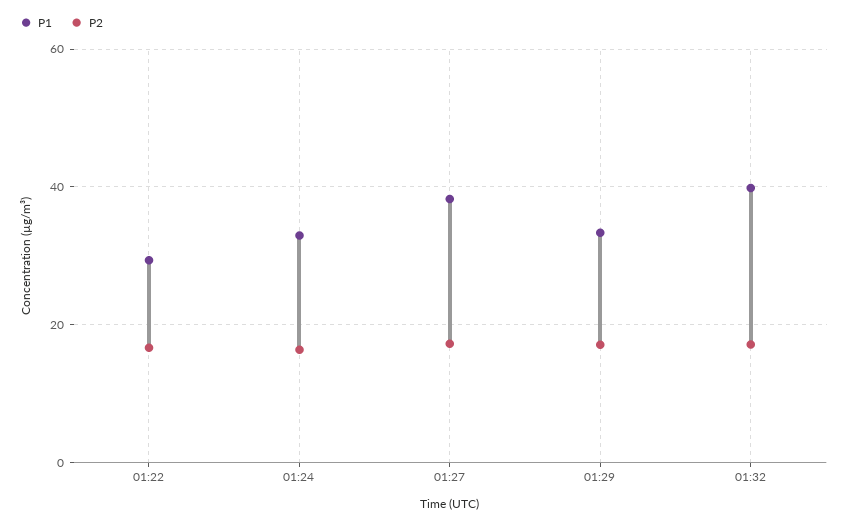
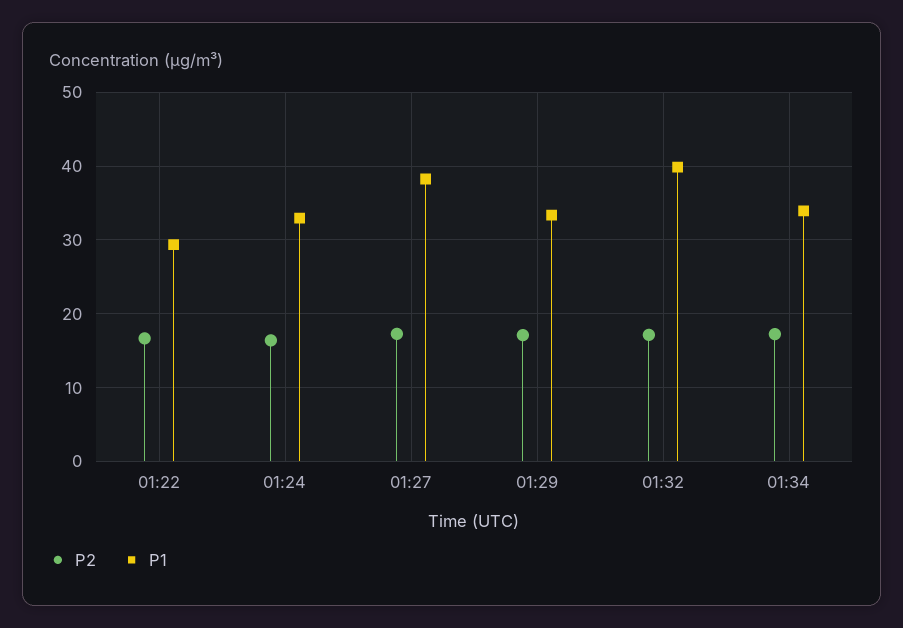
P2, 01:34: none -> 17
P1, 01:34: none -> 34

